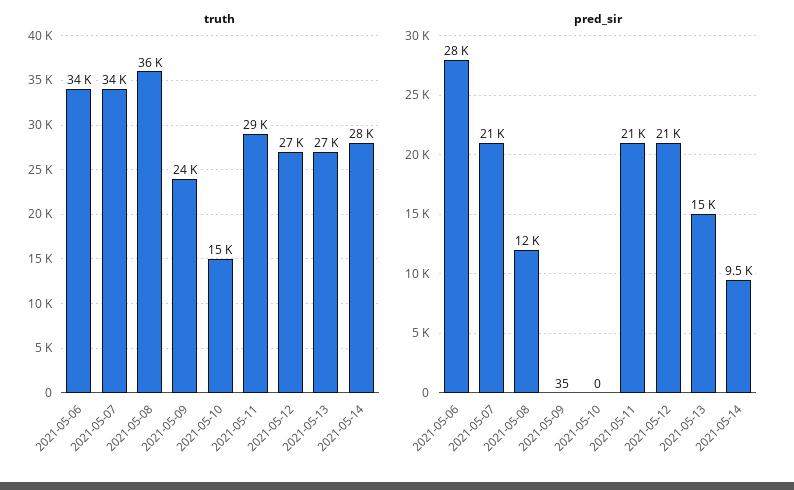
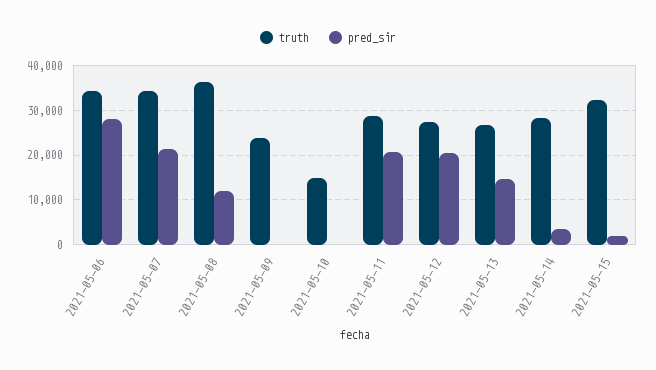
pred_sir, 2021-05-14: 9500 -> 4000
truth, 2021-05-15: none -> 32000
pred_sir, 2021-05-15: none -> 2000

